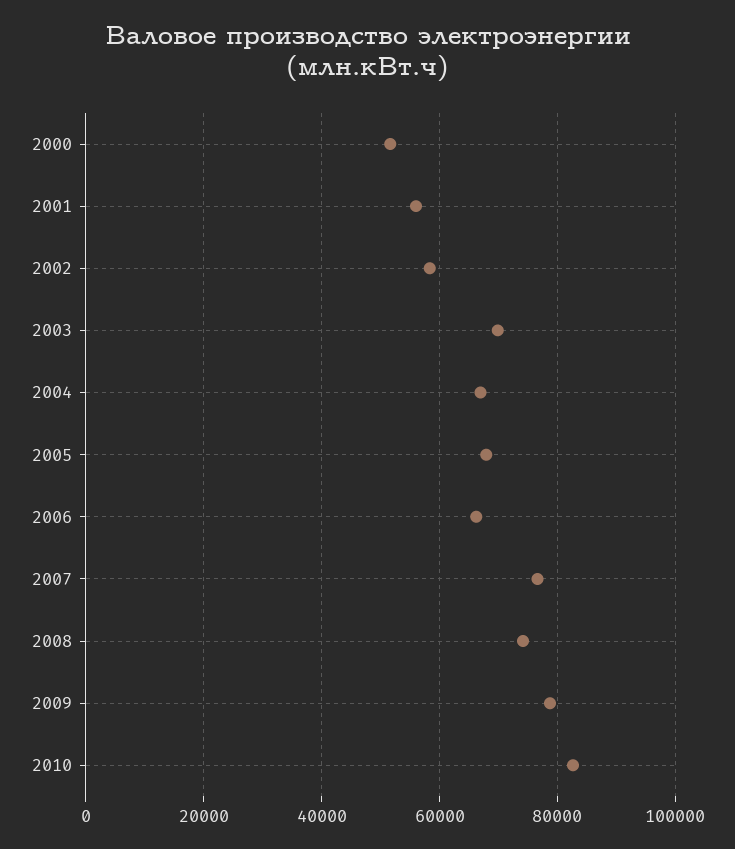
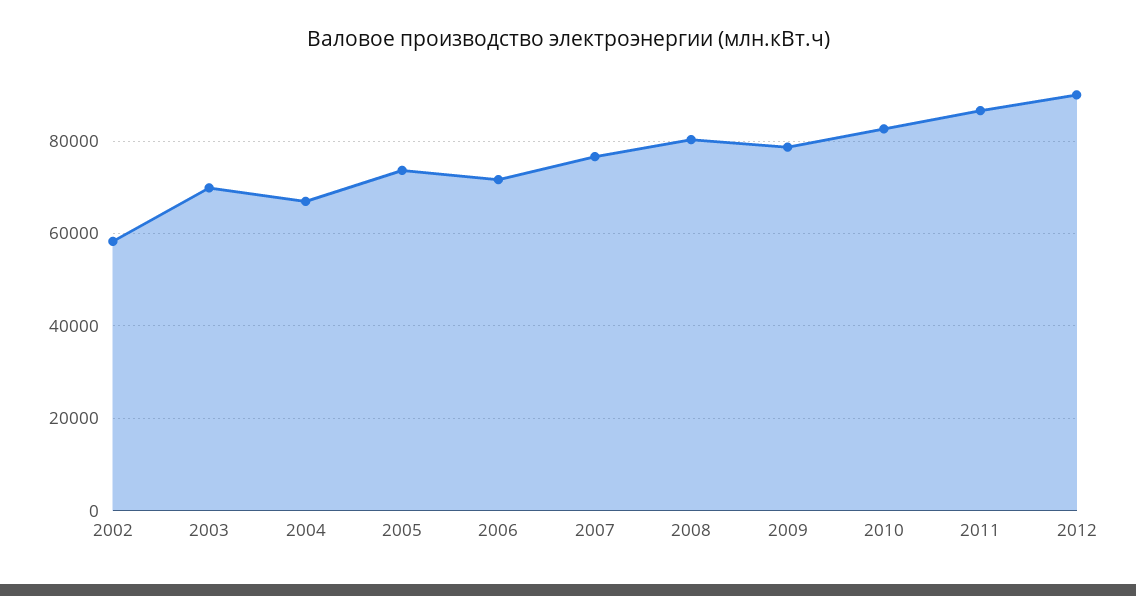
2000: 52000 -> none
2001: 56000 -> none
2005: 68000 -> 74000
2006: 66000 -> 72000
2008: 74000 -> 80000
2011: none -> 86000
2012: none -> 90000

